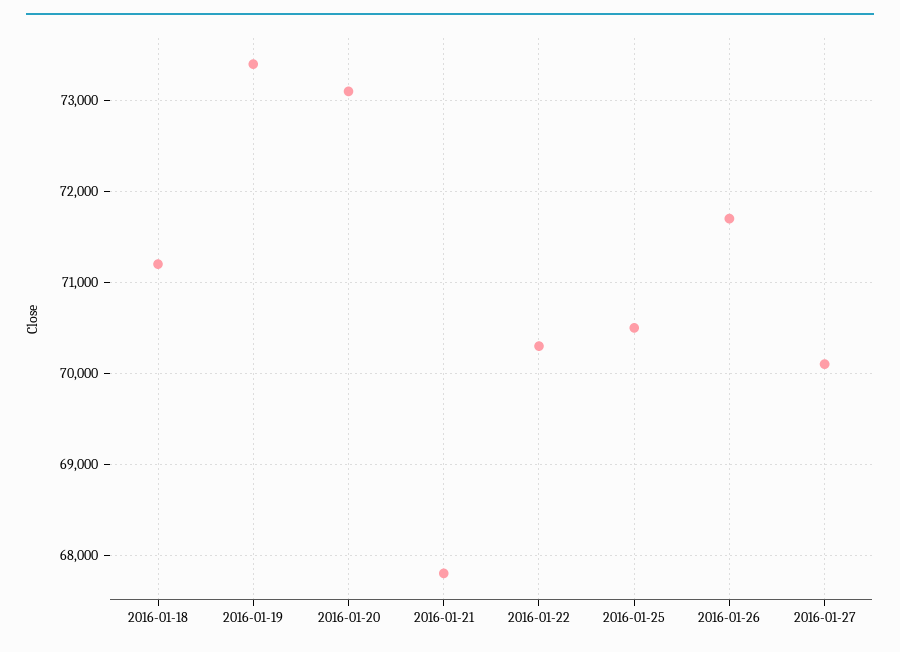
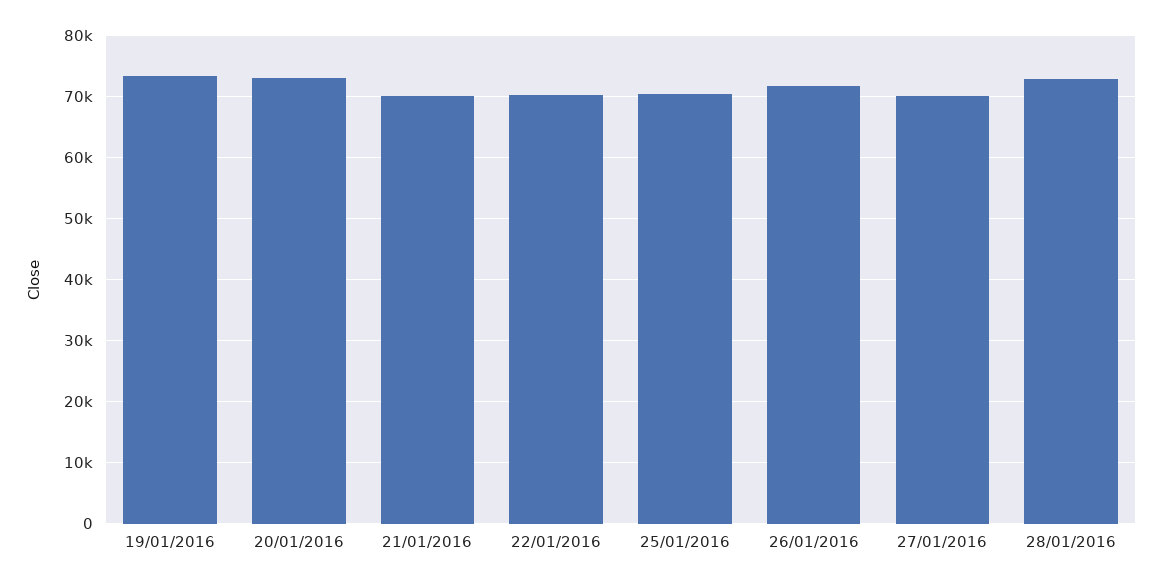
2016-01-18: 71200 -> none
2016-01-21: 67800 -> 70000
28/01/2016: none -> 73000

